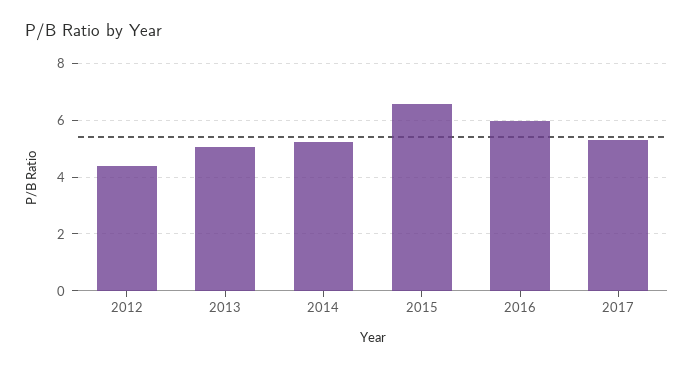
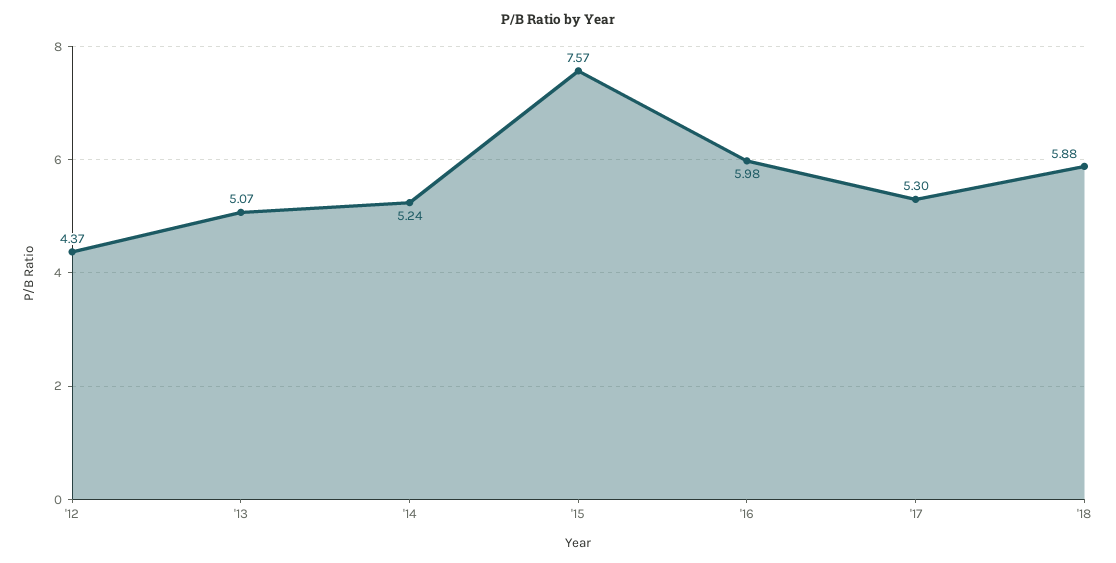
2015: 6.5 -> 7.57
'18: none -> 5.88

